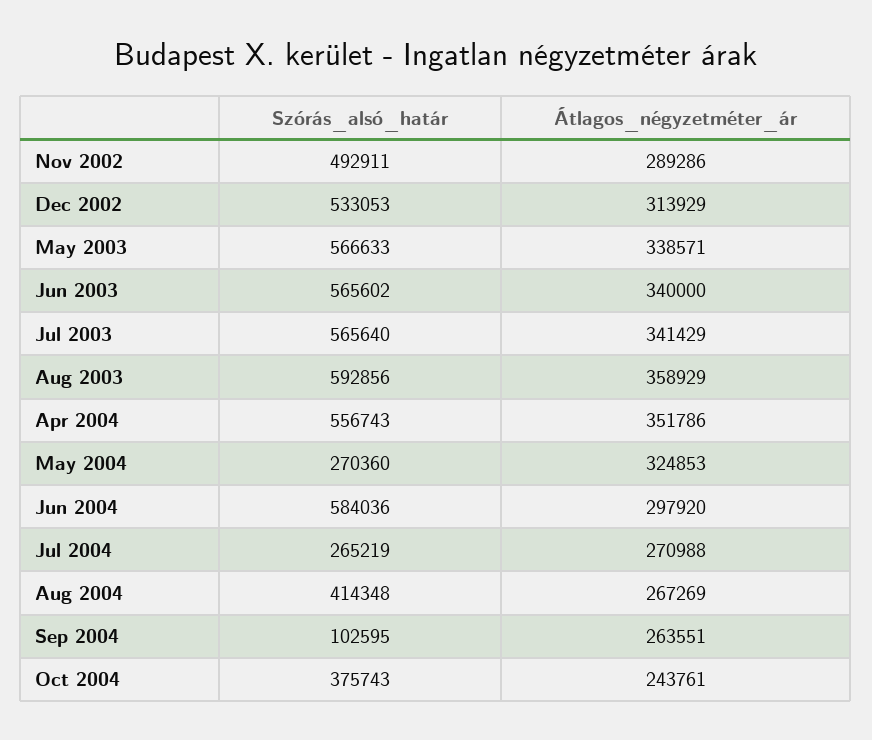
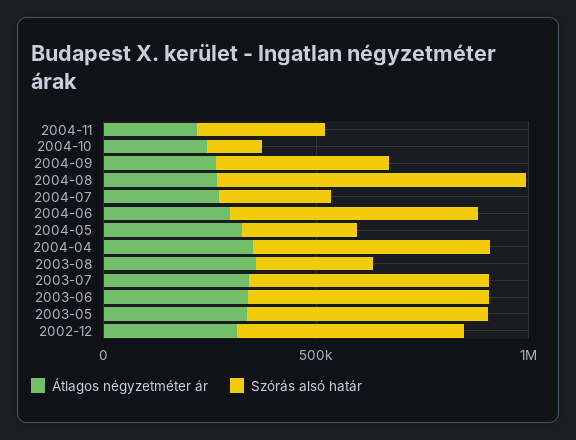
Szórás_alsó_határ, Nov 2002: 492911 -> none
Átlagos_négyzetméter_ár, Nov 2002: 289286 -> none
Szórás_alsó_határ, Aug 2003: 592856 -> 300000
Szórás_alsó_határ, Aug 2004: 414348 -> 700000
Szórás_alsó_határ, Sep 2004: 102595 -> 400000
Szórás_alsó_határ, Oct 2004: 375743 -> 100000
Átlagos_négyzetméter_ár, 2004-11: none -> 200000
Szórás_alsó_határ, 2004-11: none -> 300000

